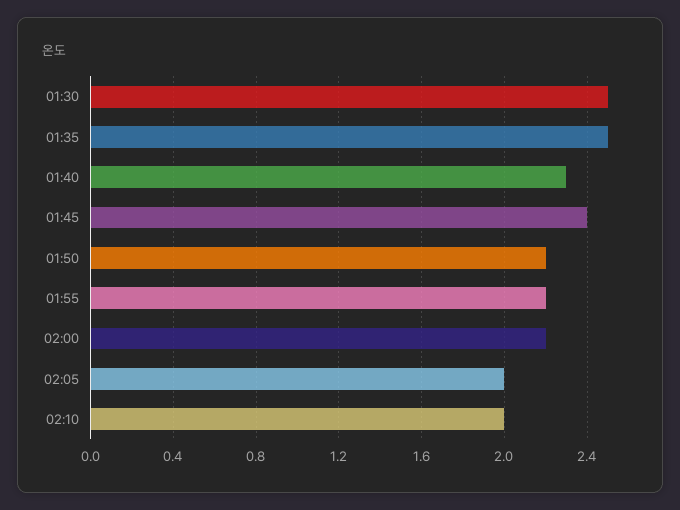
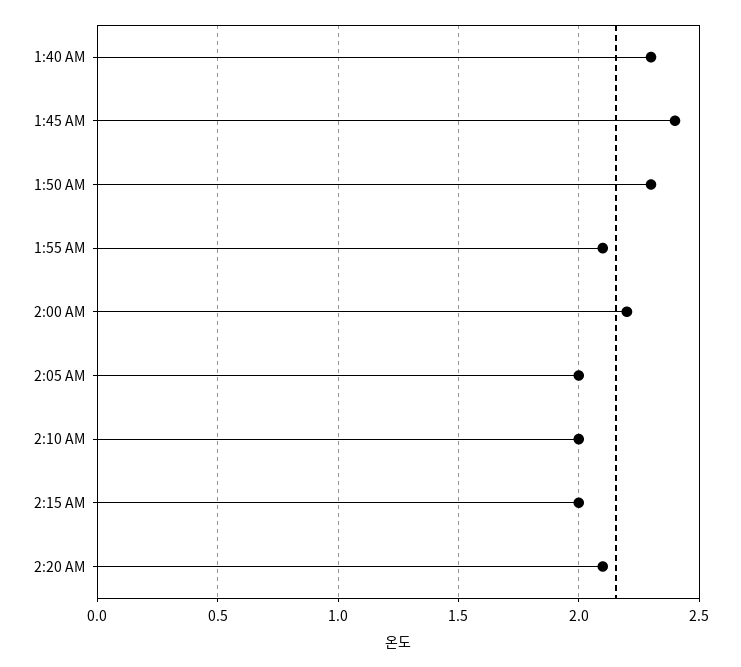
01:30: 2.5 -> none
01:35: 2.5 -> none
01:50: 2.2 -> 2.3
01:55: 2.2 -> 2.1
2:15 AM: none -> 2
2:20 AM: none -> 2.1

